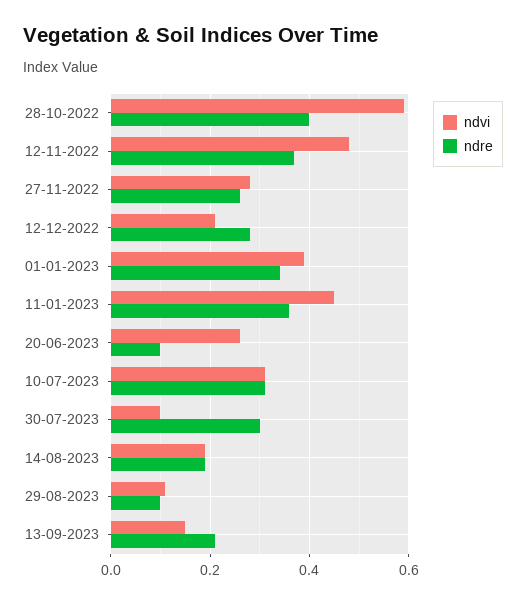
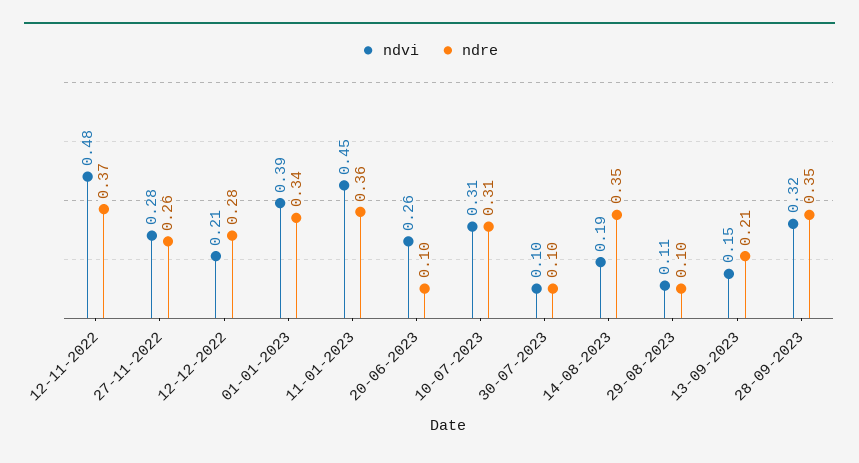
ndvi, 28-10-2022: 0.6 -> none
ndre, 28-10-2022: 0.4 -> none
ndre, 30-07-2023: 0.3 -> 0.1
ndre, 14-08-2023: 0.2 -> 0.35
ndvi, 28-09-2023: none -> 0.32
ndre, 28-09-2023: none -> 0.35

